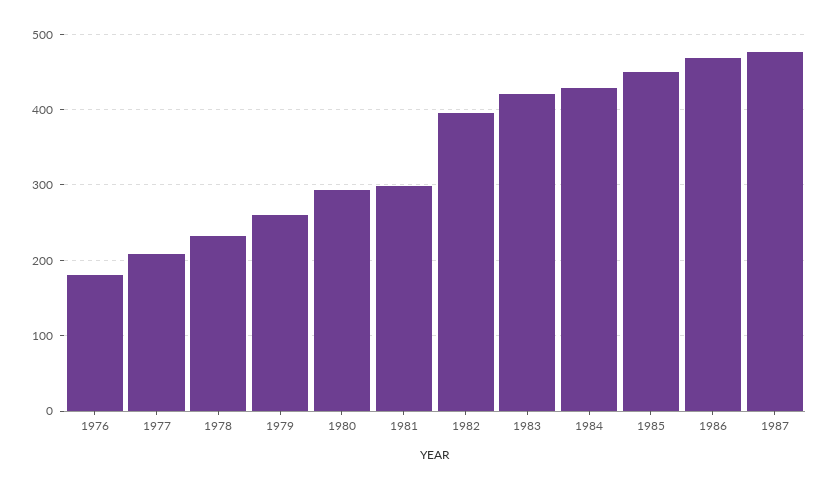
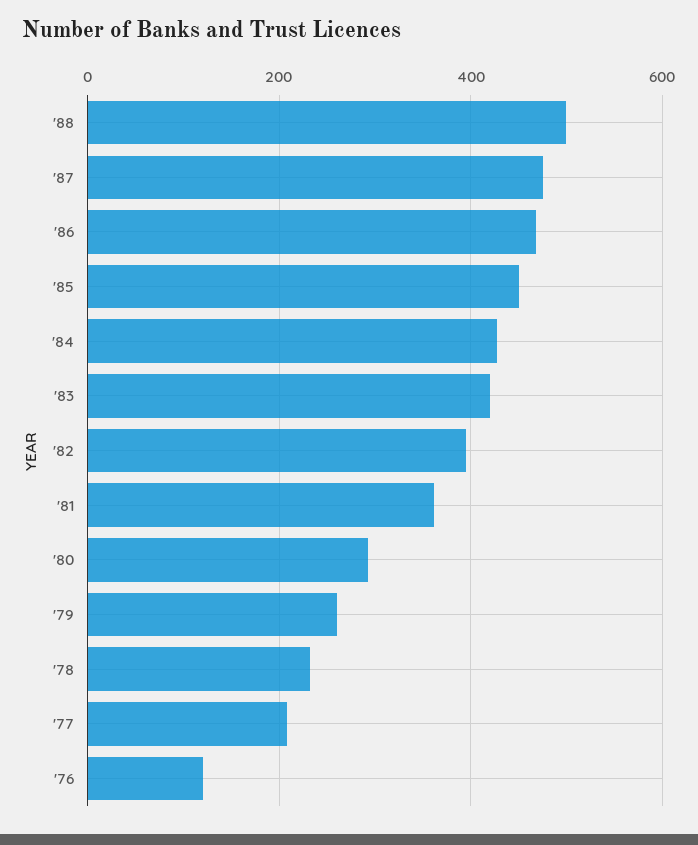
1976: 180 -> 120
1981: 300 -> 360
'88: none -> 500

